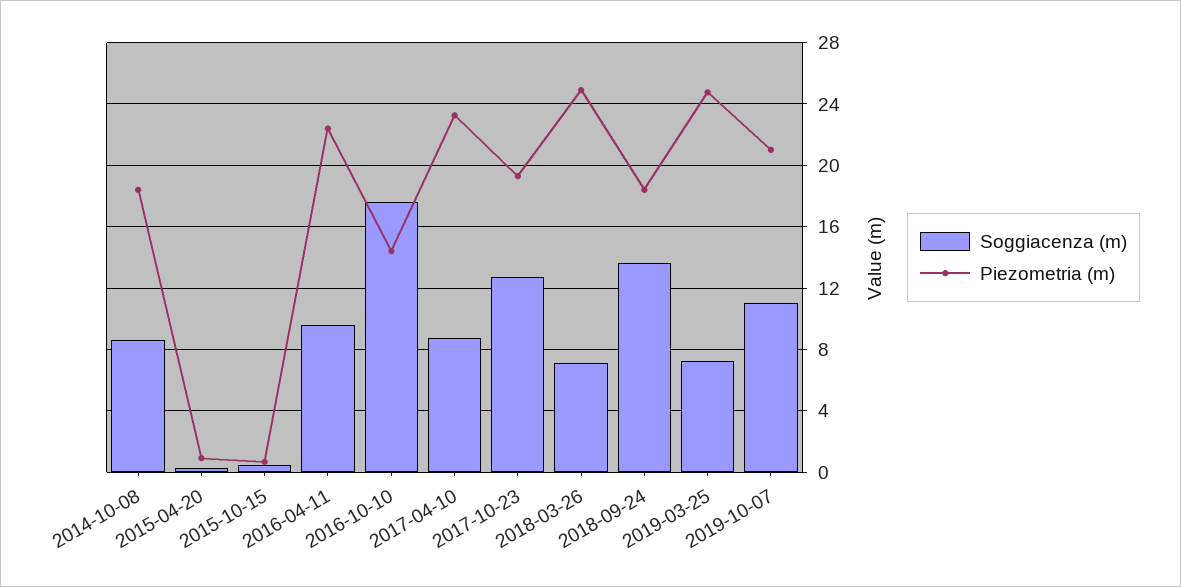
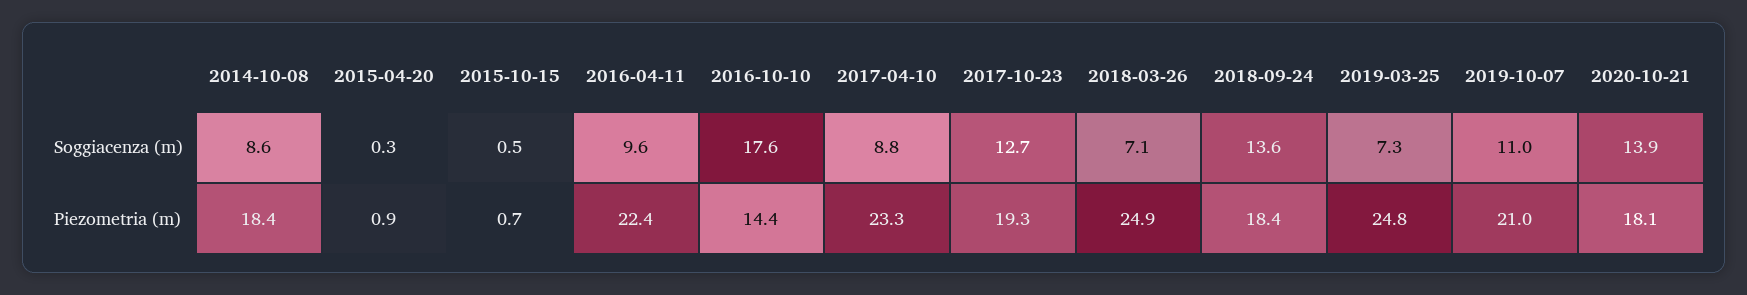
Soggiacenza (m), 2020-10-21: none -> 13.9
Piezometria (m), 2020-10-21: none -> 18.1

